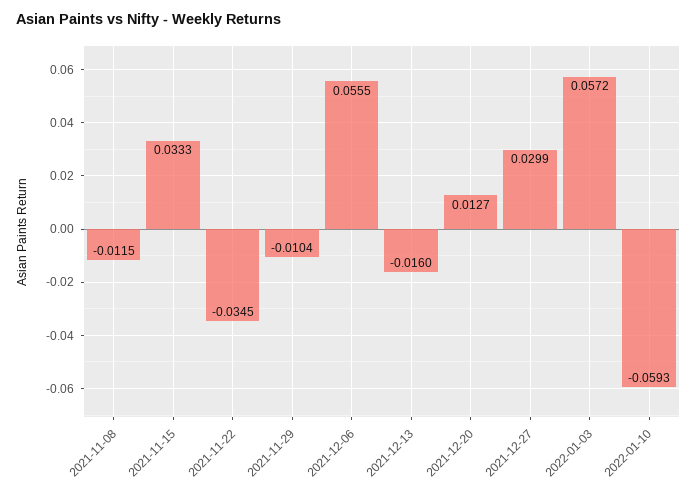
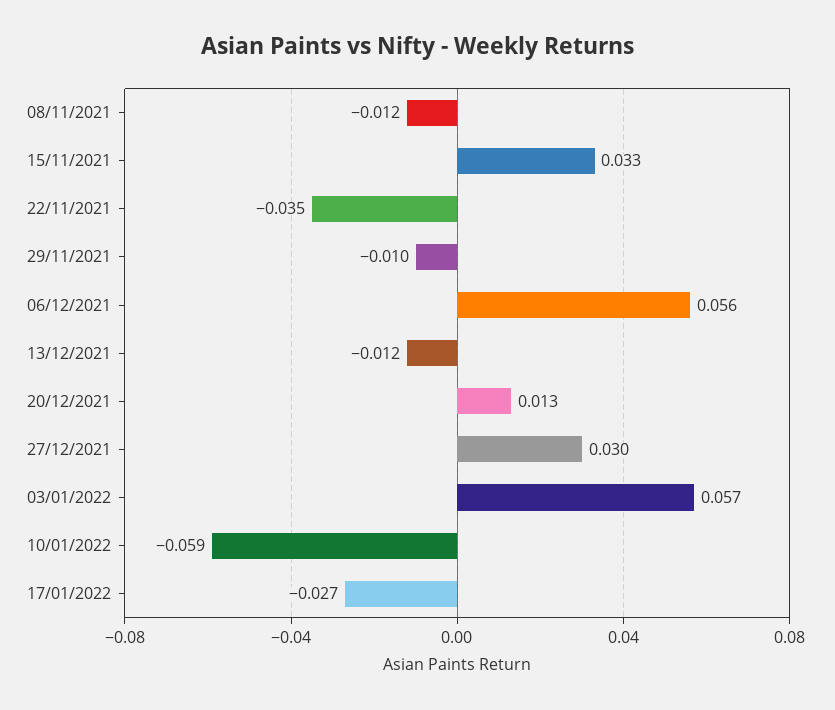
2021-12-13: -0.016 -> -0.012
17/01/2022: none -> -0.027

